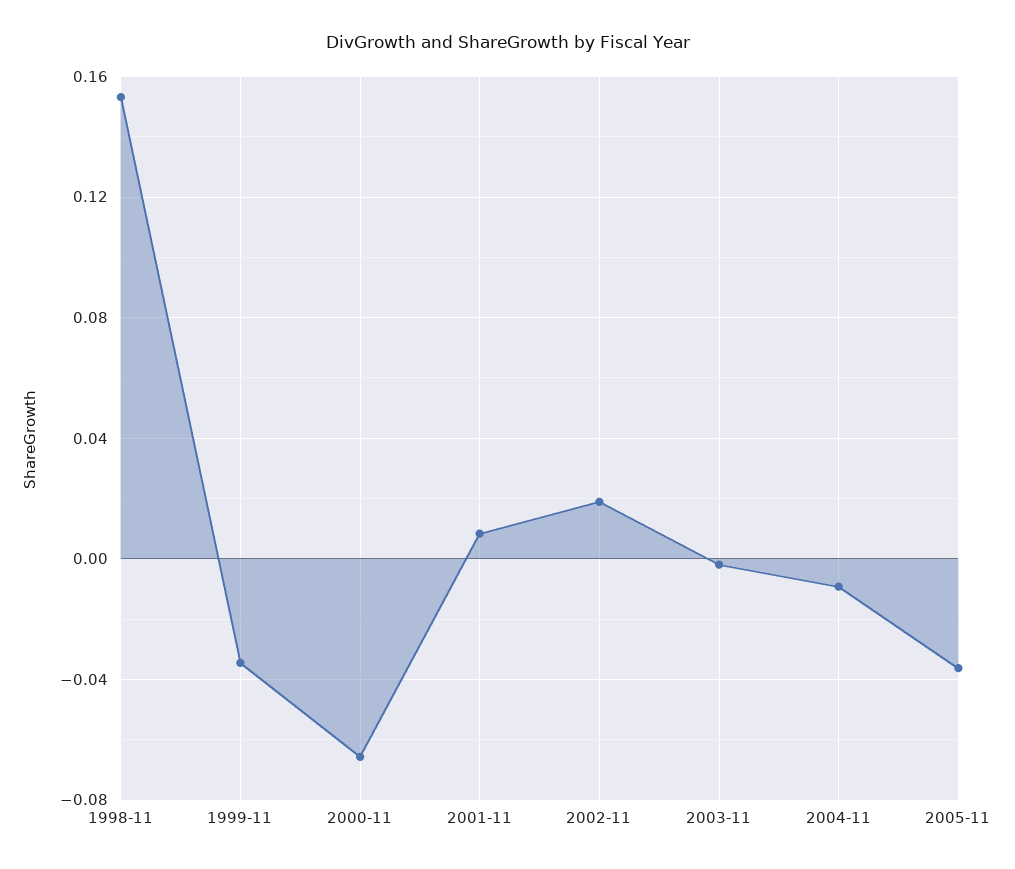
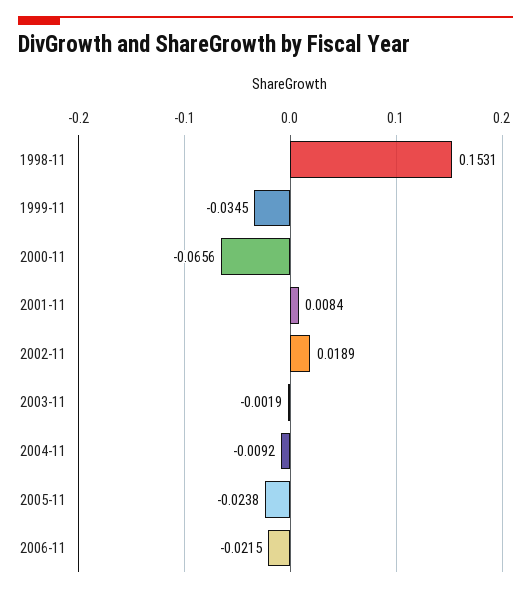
2005-11: -0.035 -> -0.0238
2006-11: none -> -0.0215

